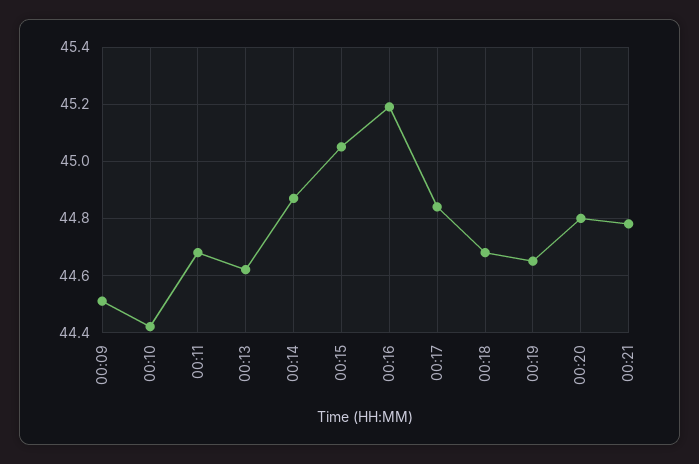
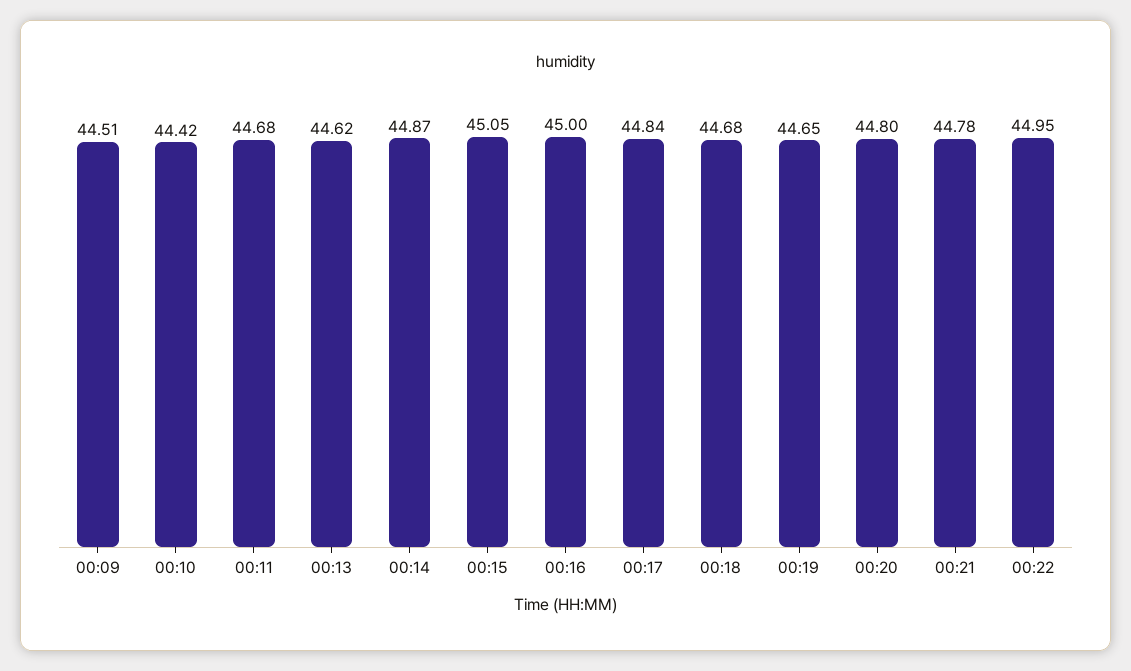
00:16: 45.2 -> 45
00:22: none -> 44.95

